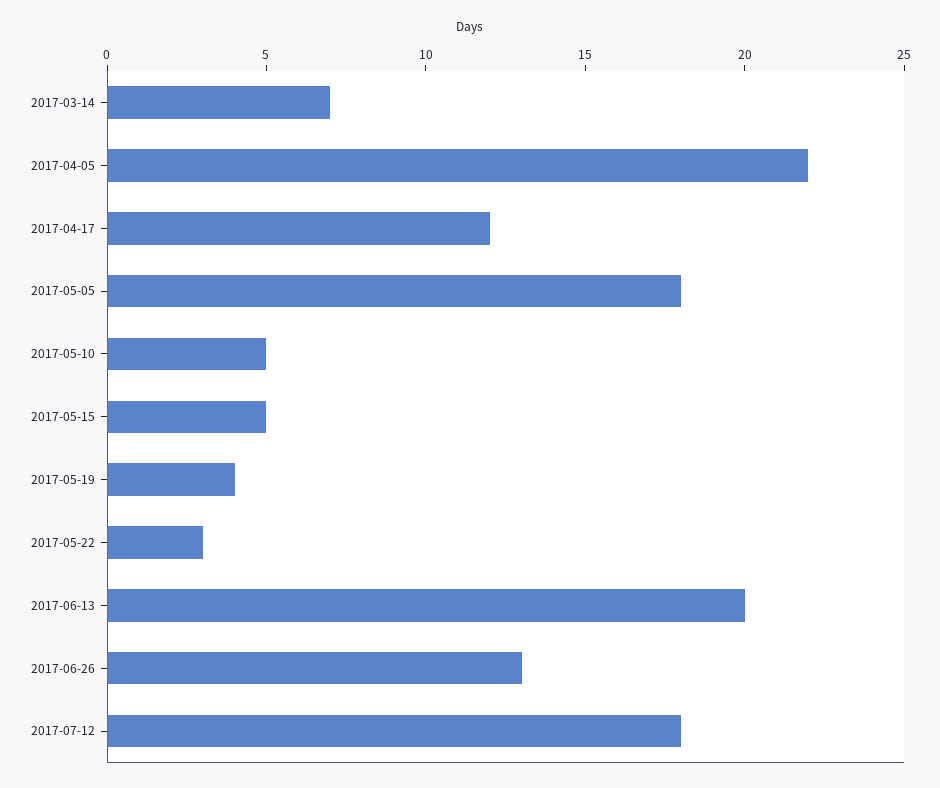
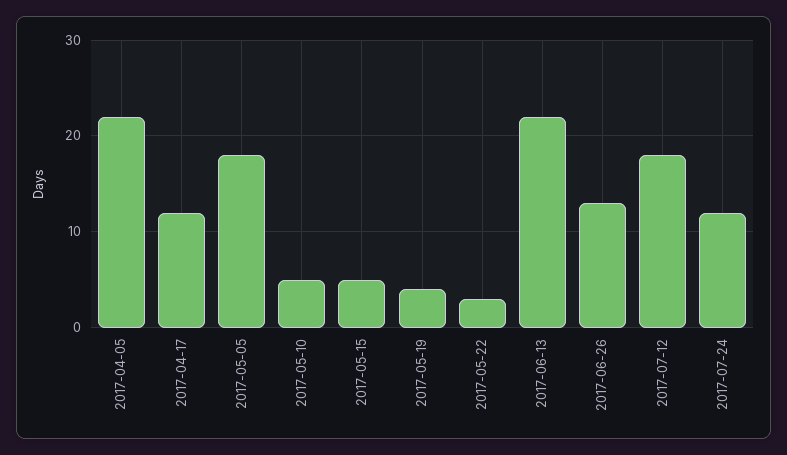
2017-03-14: 7 -> none
2017-06-13: 20 -> 22
2017-07-24: none -> 12

